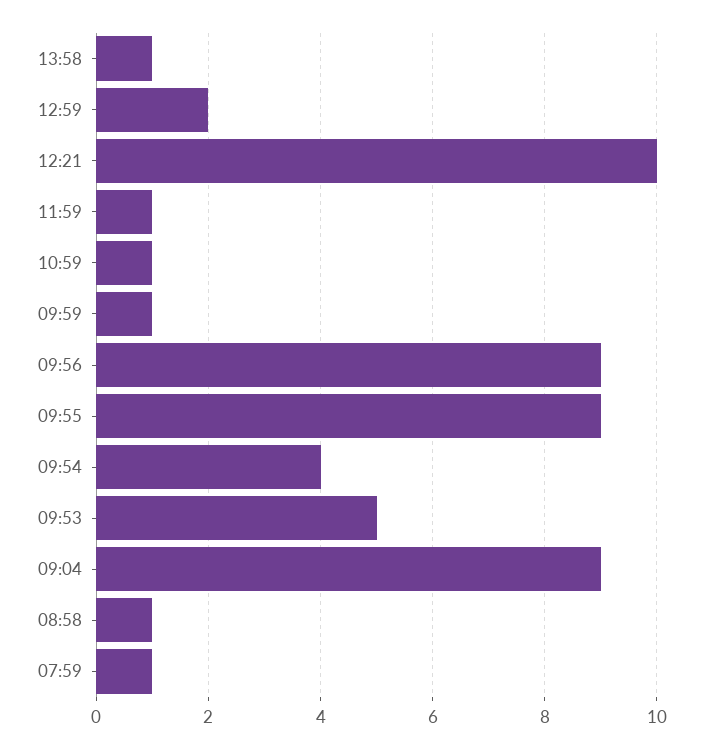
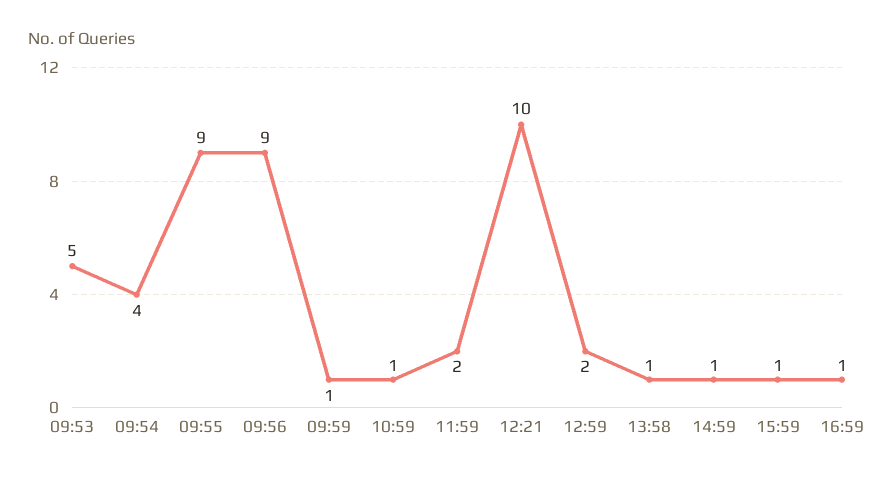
11:59: 1 -> 2
09:04: 9 -> none
08:58: 1 -> none
07:59: 1 -> none
14:59: none -> 1
15:59: none -> 1
16:59: none -> 1

